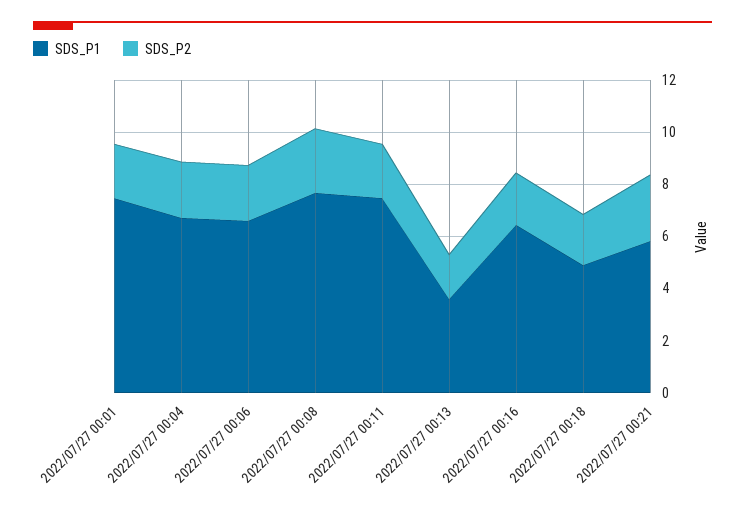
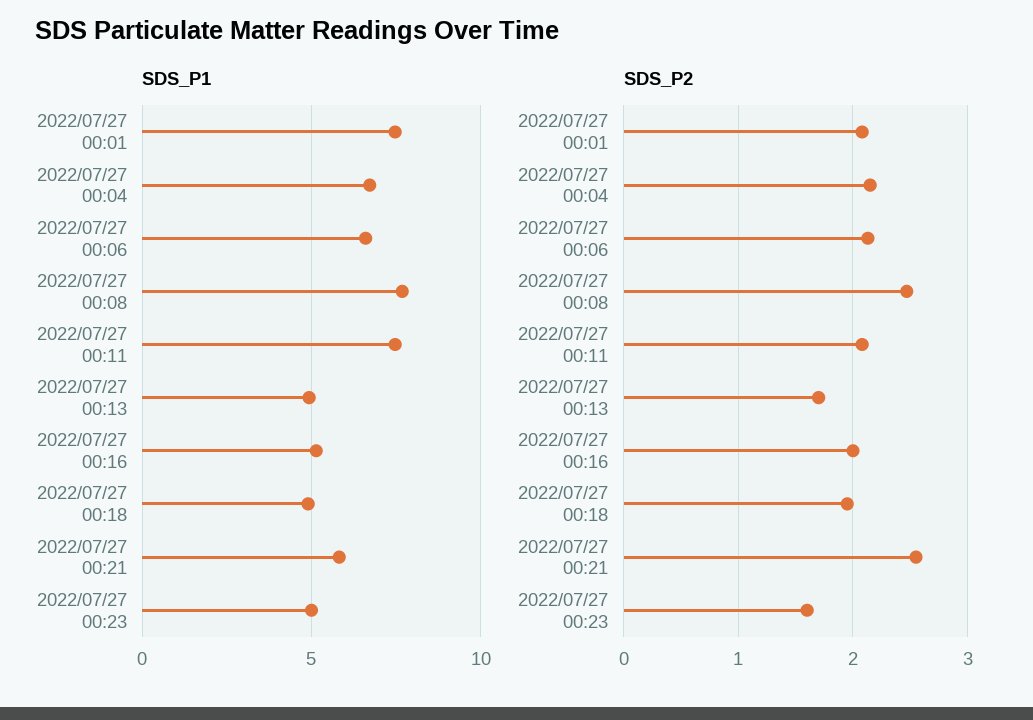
SDS_P1, 2022/07/27 00:13: 3.5 -> 5
SDS_P1, 2022/07/27 00:16: 6.5 -> 5
SDS_P1, 2022/07/27 00:23: none -> 5
SDS_P2, 2022/07/27 00:23: none -> 1.6

